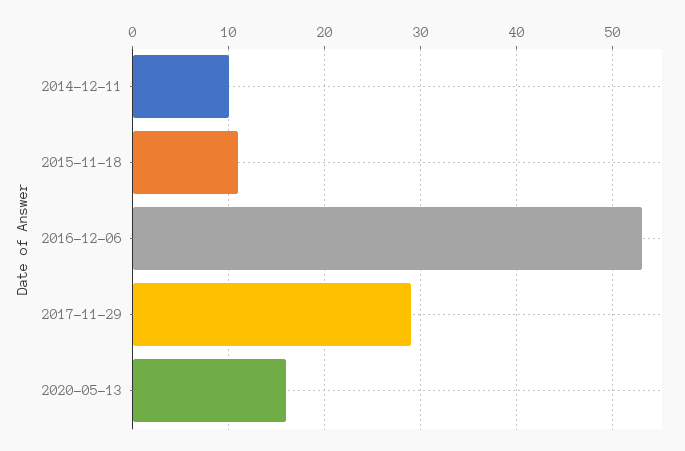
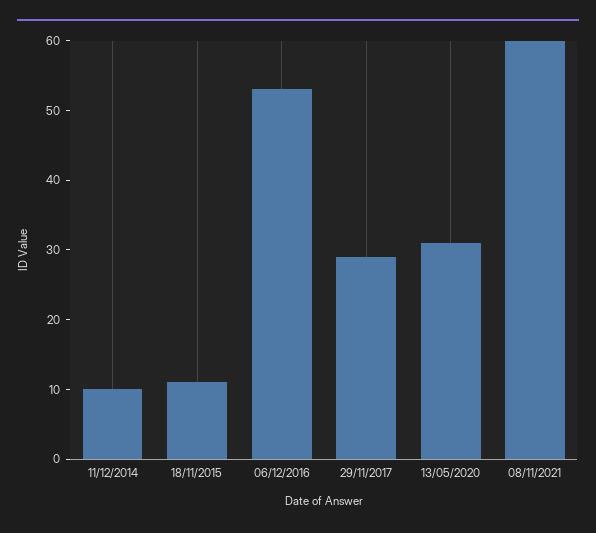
2020-05-13: 16 -> 30
08/11/2021: none -> 60

